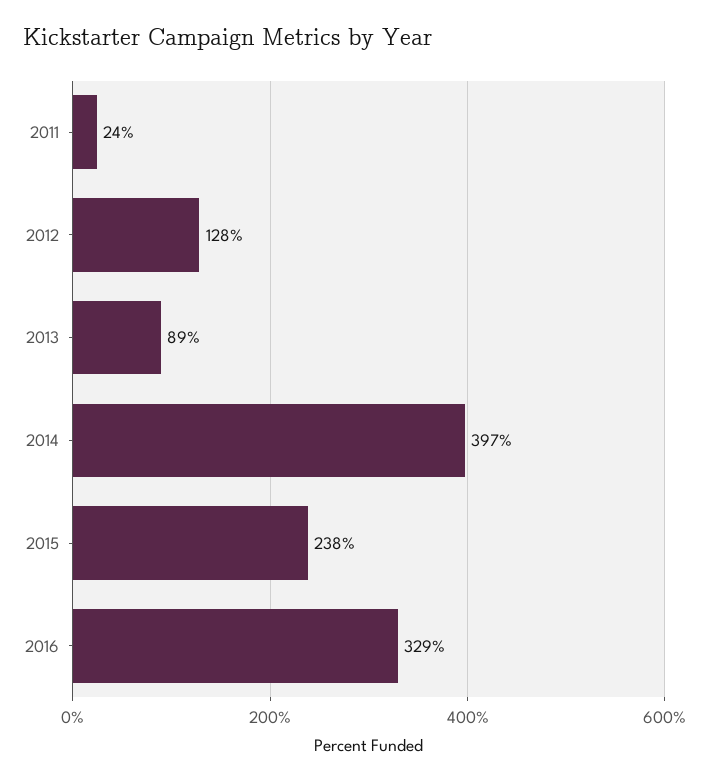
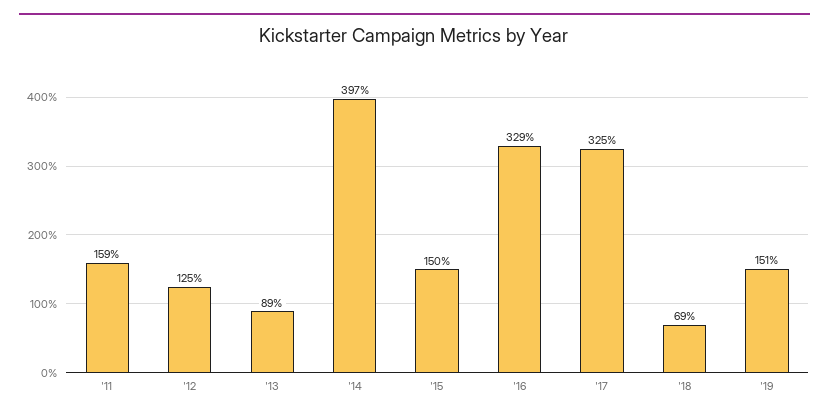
2011: 24 -> 159
2012: 128 -> 125
2015: 238 -> 150
'17: none -> 325
'18: none -> 69
'19: none -> 151

